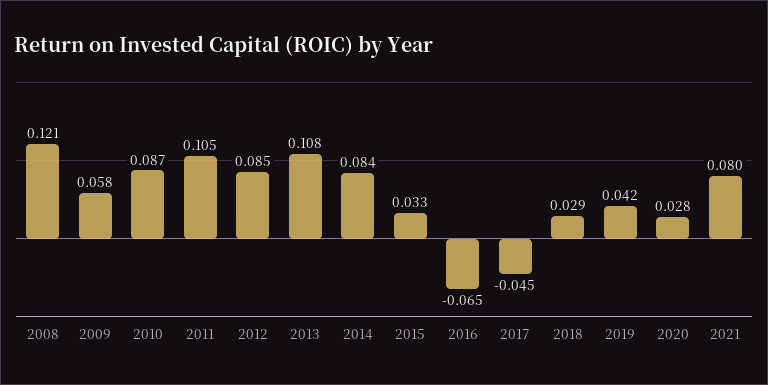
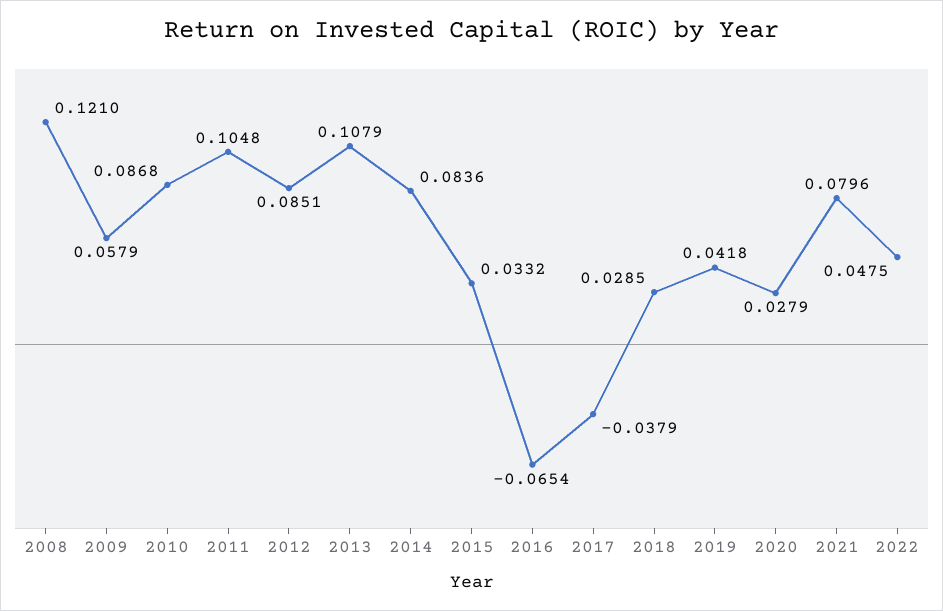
2017: -0.045 -> -0.0379
2022: none -> 0.0475

